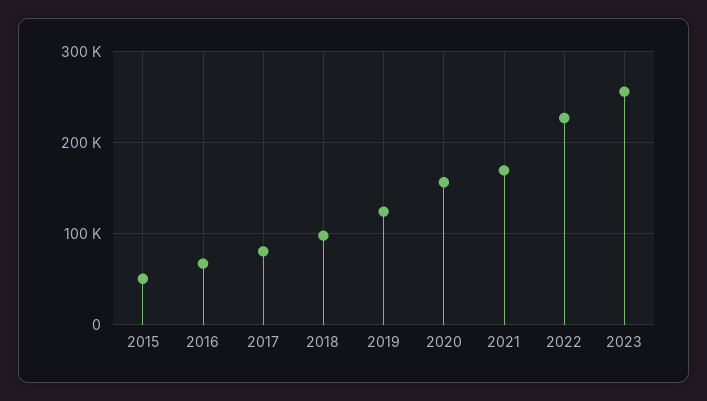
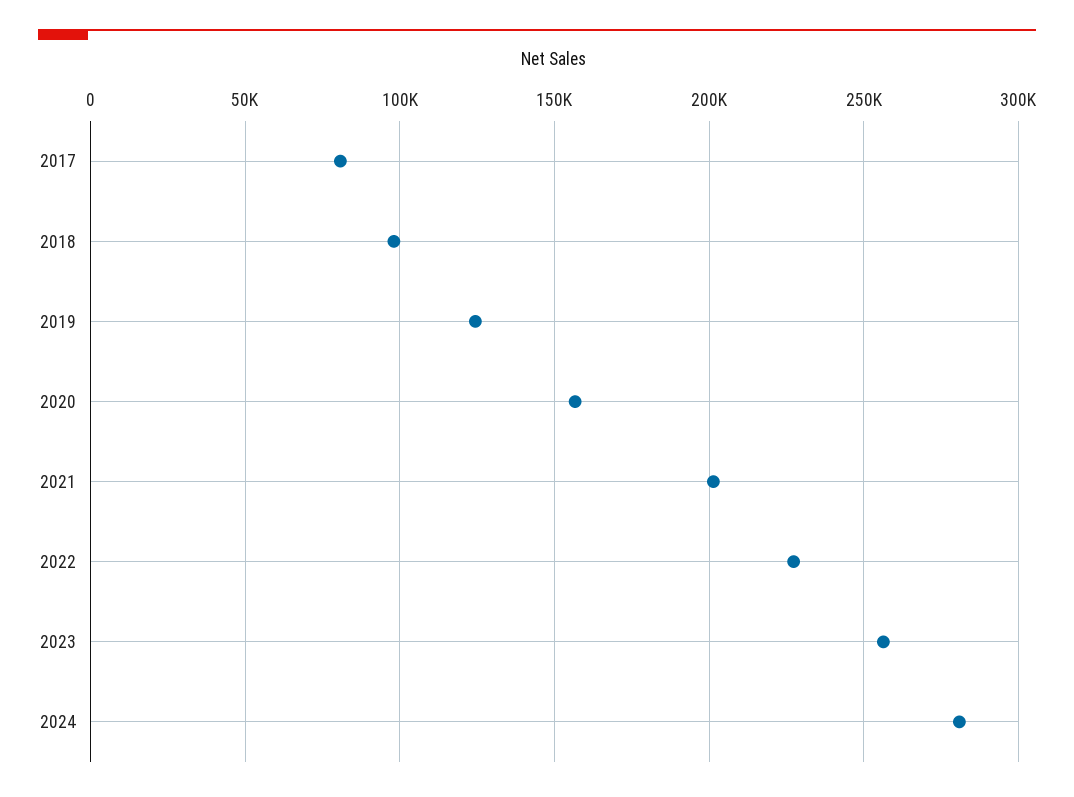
2015: 50000 -> none
2016: 70000 -> none
2021: 170000 -> 200000
2024: none -> 280000

